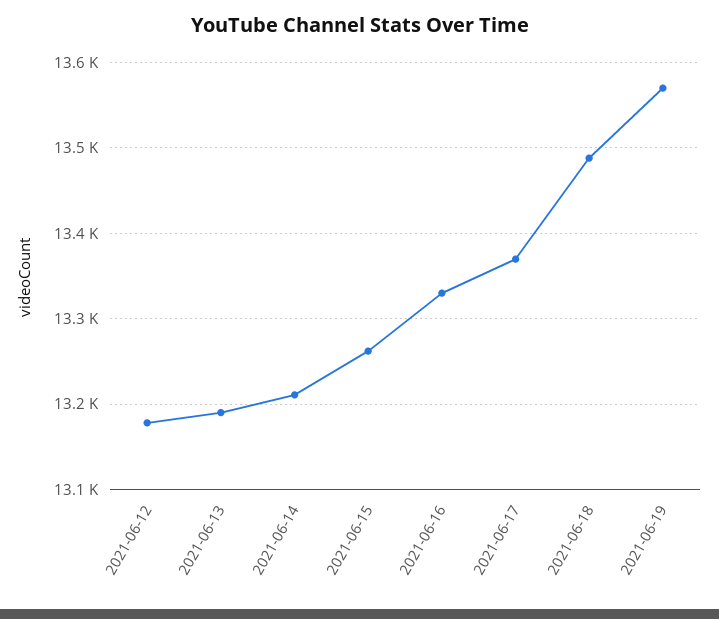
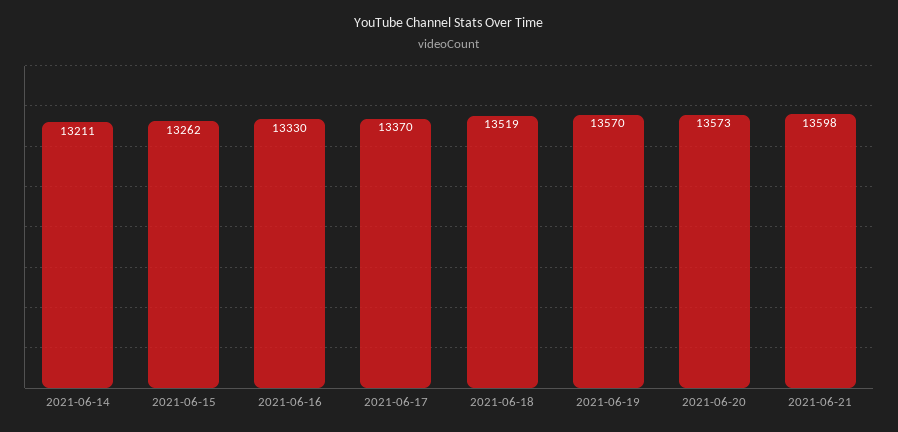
2021-06-12: 13180 -> none
2021-06-13: 13190 -> none
2021-06-18: 13490 -> 13519
2021-06-20: none -> 13573
2021-06-21: none -> 13598

